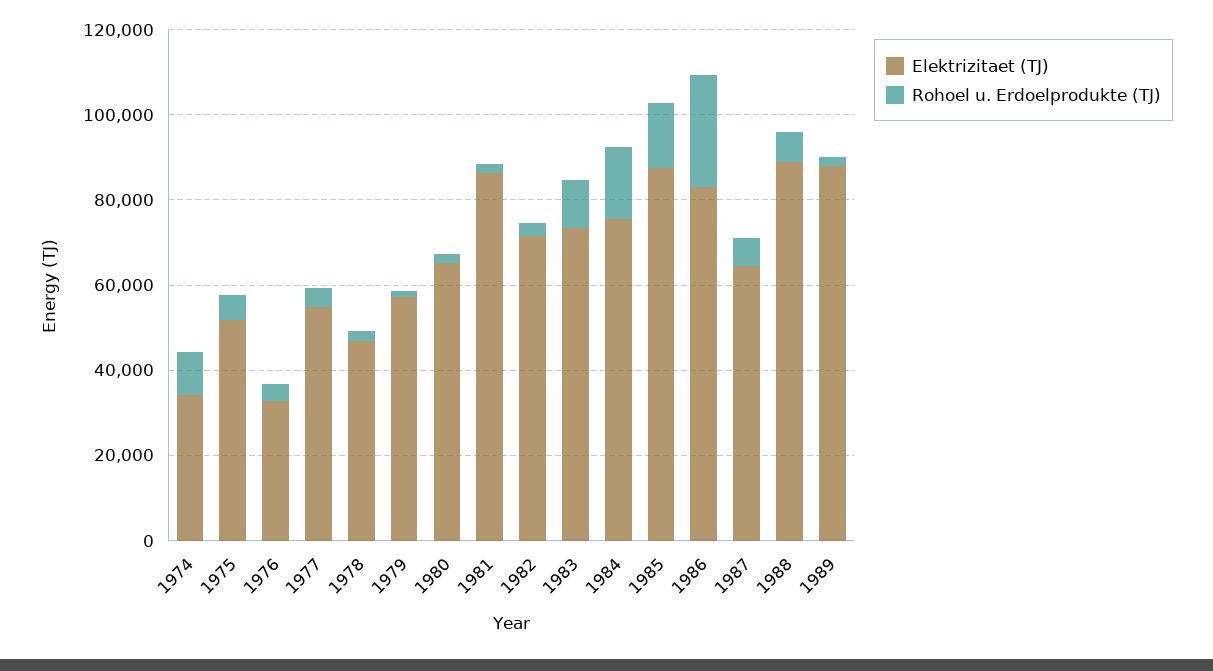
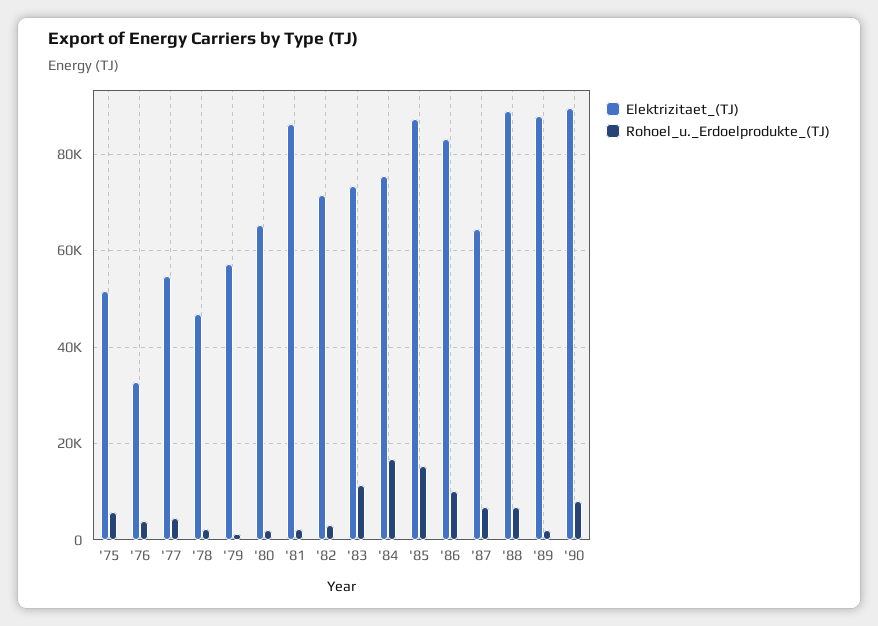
Elektrizitaet (TJ), 1974: 35000 -> none
Rohoel u. Erdoelprodukte (TJ), 1974: 10000 -> none
Rohoel u. Erdoelprodukte (TJ), 1986: 25000 -> 10000
Elektrizitaet (TJ), '90: none -> 90000
Rohoel u. Erdoelprodukte (TJ), '90: none -> 8000

